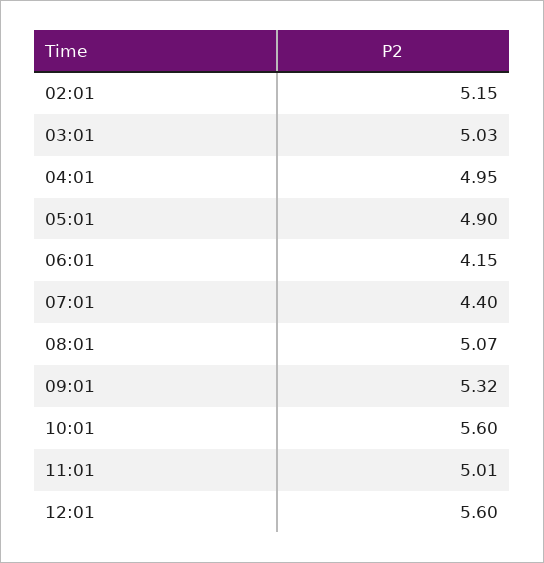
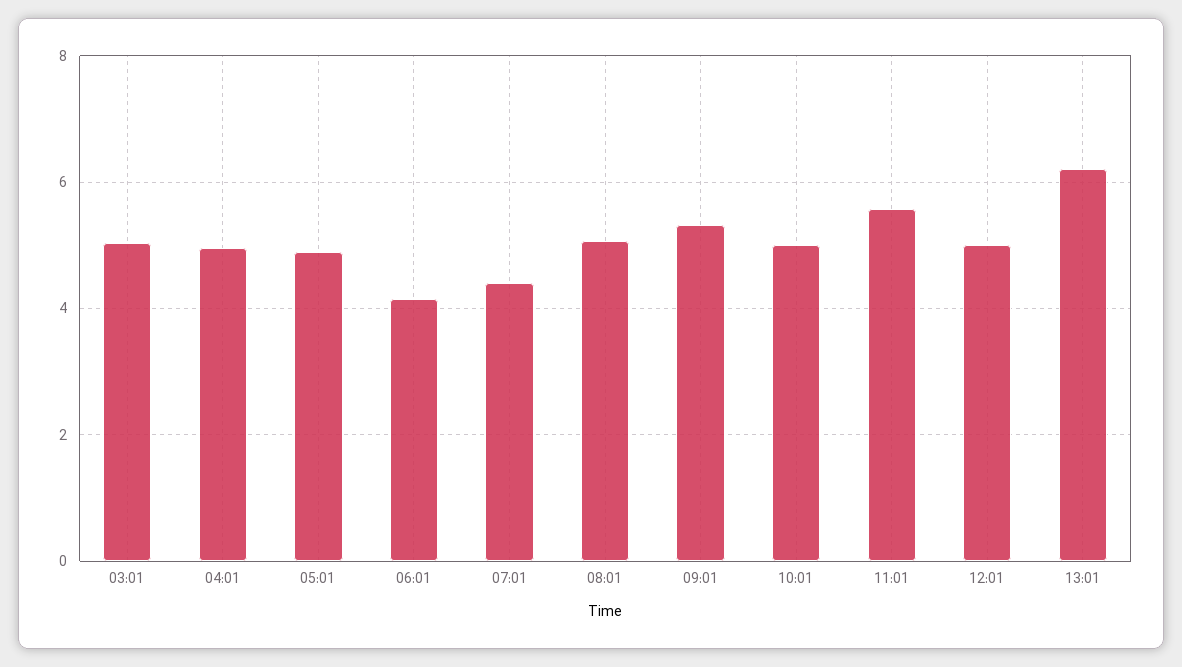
02:01: 5.15 -> none
10:01: 5.6 -> 5
11:01: 5.01 -> 5.6
12:01: 5.6 -> 5
13:01: none -> 6.2

